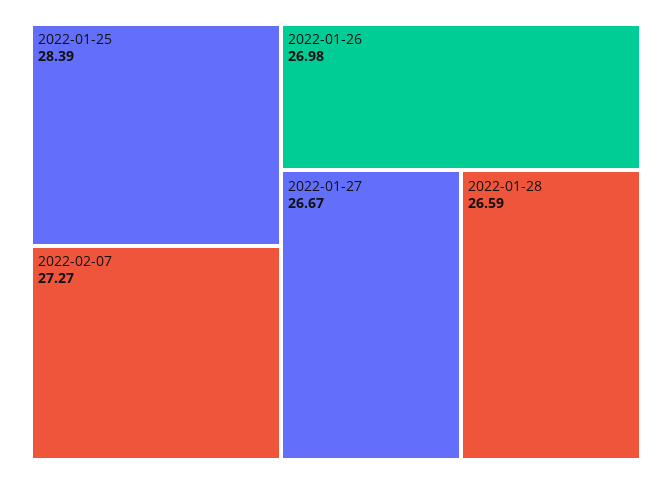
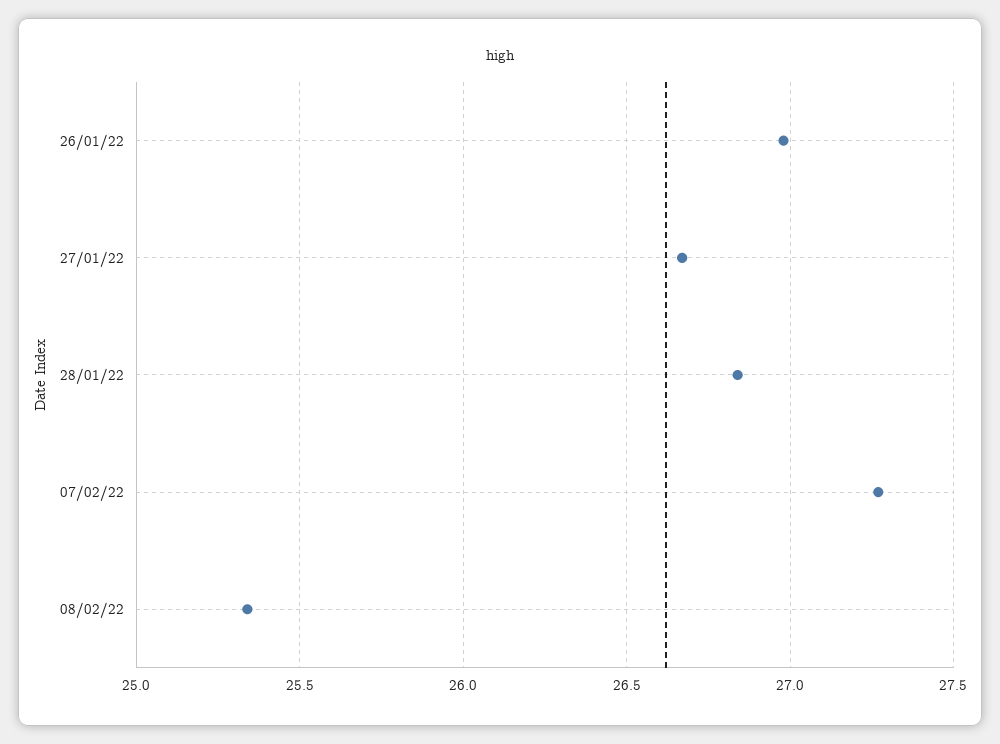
2022-01-25: 28.39 -> none
2022-01-28: 26.59 -> 26.85
08/02/22: none -> 25.35

